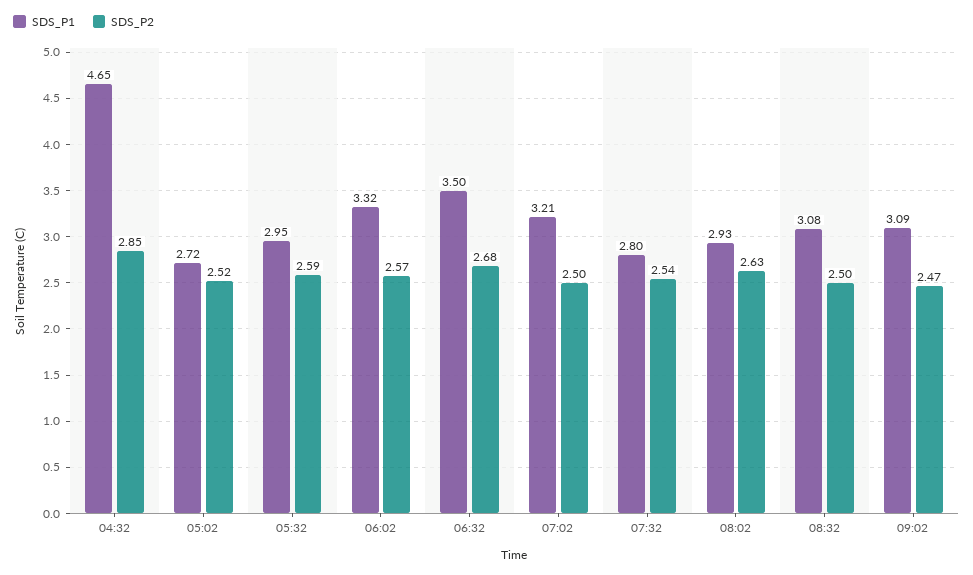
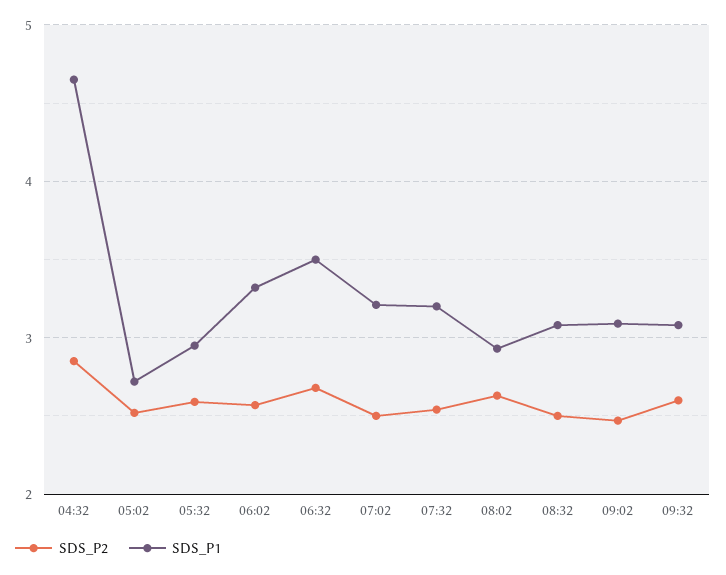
SDS_P1, 07:32: 2.8 -> 3.2
SDS_P2, 09:32: none -> 2.6
SDS_P1, 09:32: none -> 3.1

